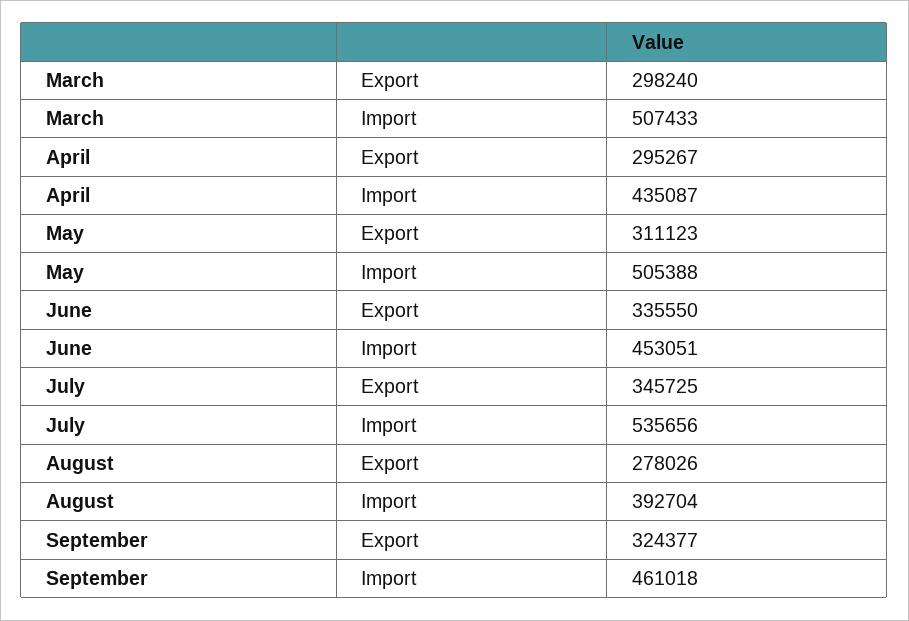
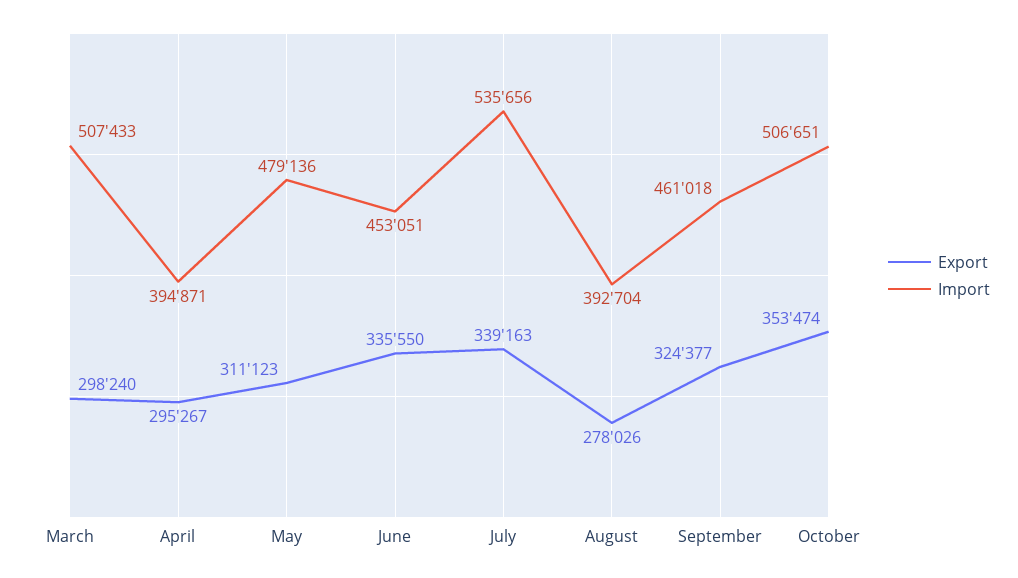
Import, April: 435087 -> 394871
Import, May: 505388 -> 479136
Export, July: 345725 -> 339163
Export, October: none -> 353474
Import, October: none -> 506651

